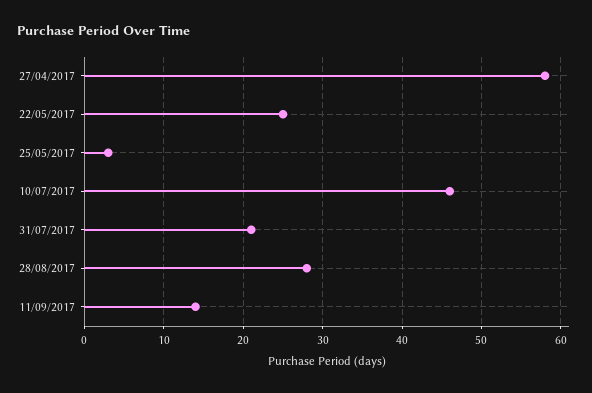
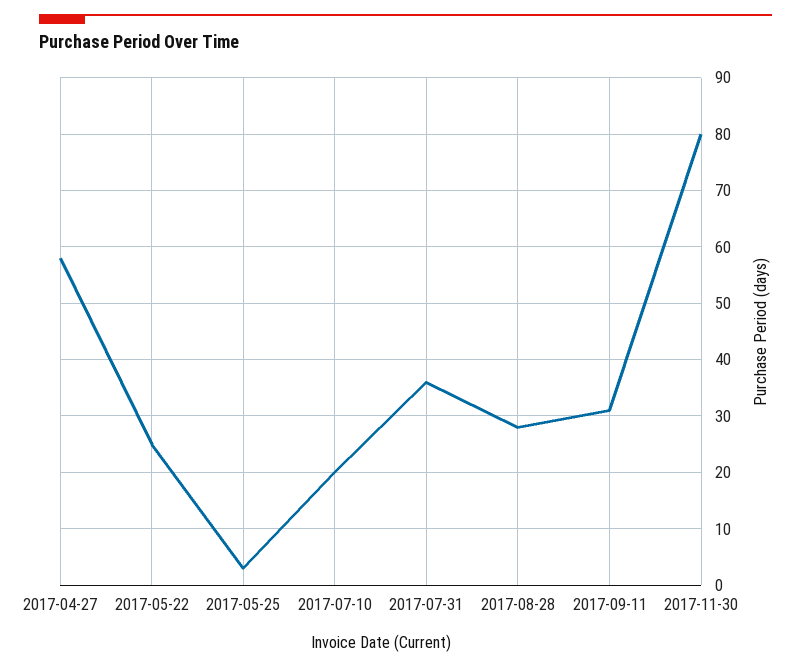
10/07/2017: 46 -> 20
31/07/2017: 21 -> 35
11/09/2017: 14 -> 30
2017-11-30: none -> 80

